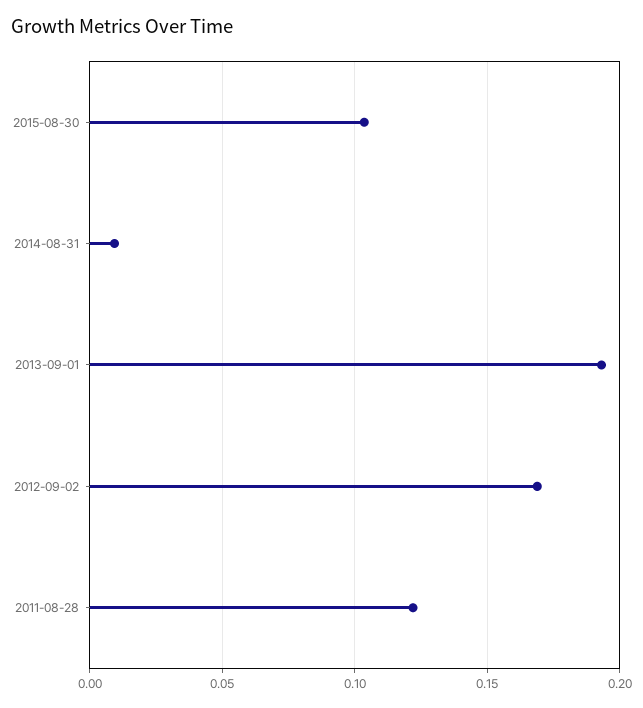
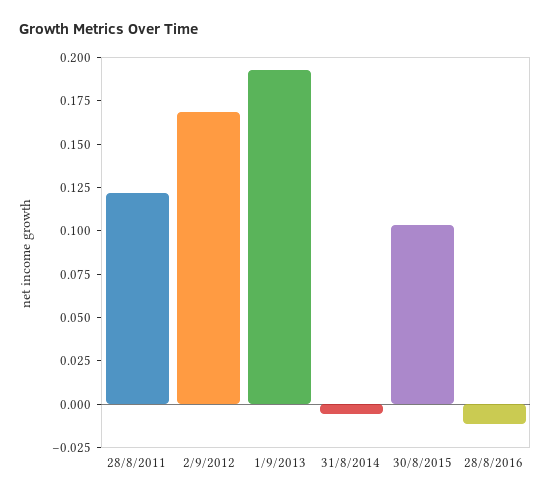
2014-08-31: 0.01 -> -0.005
28/8/2016: none -> -0.01

